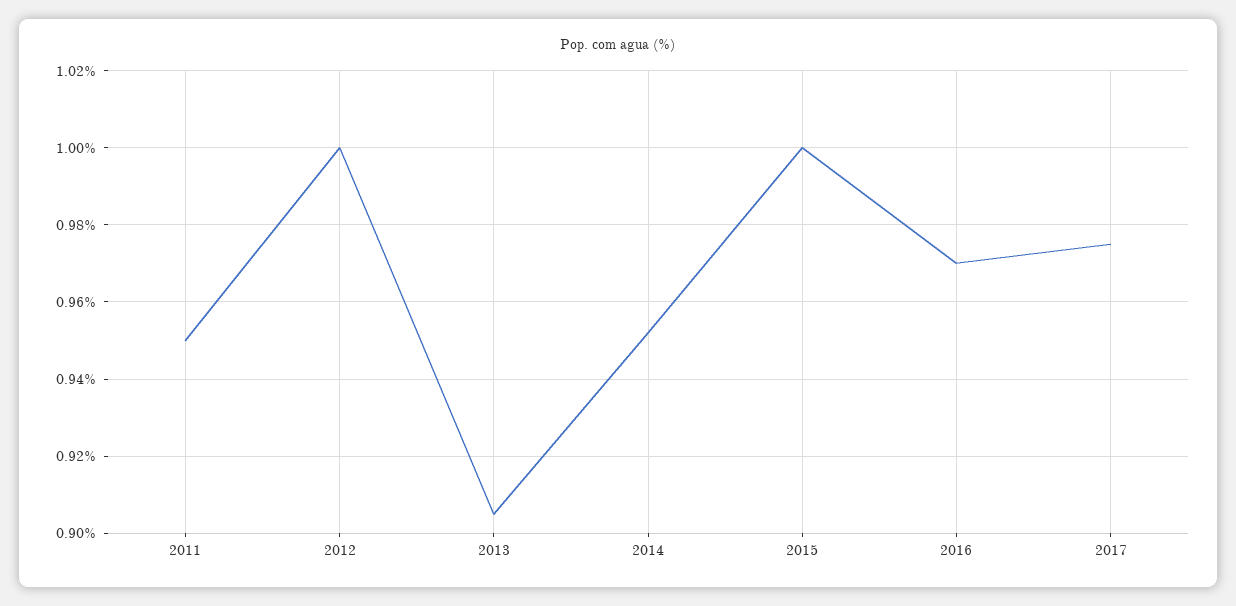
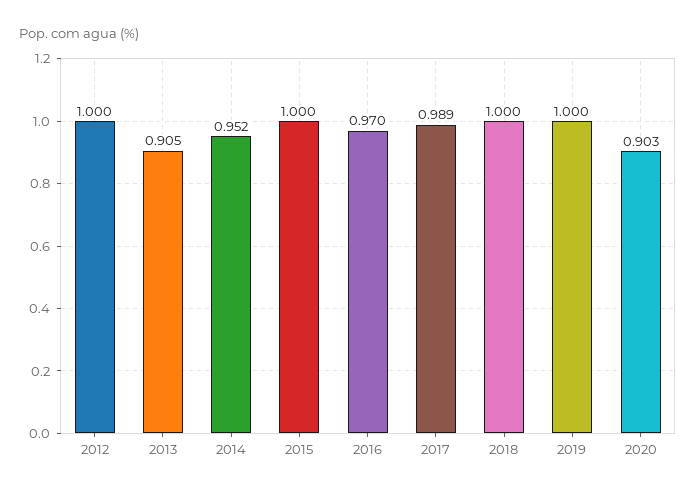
2011: 0.95 -> none
2017: 0.975 -> 0.989
2018: none -> 1
2019: none -> 1
2020: none -> 0.903

